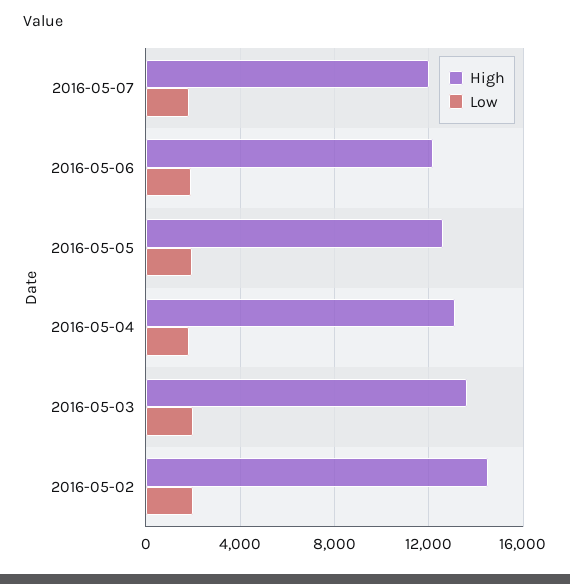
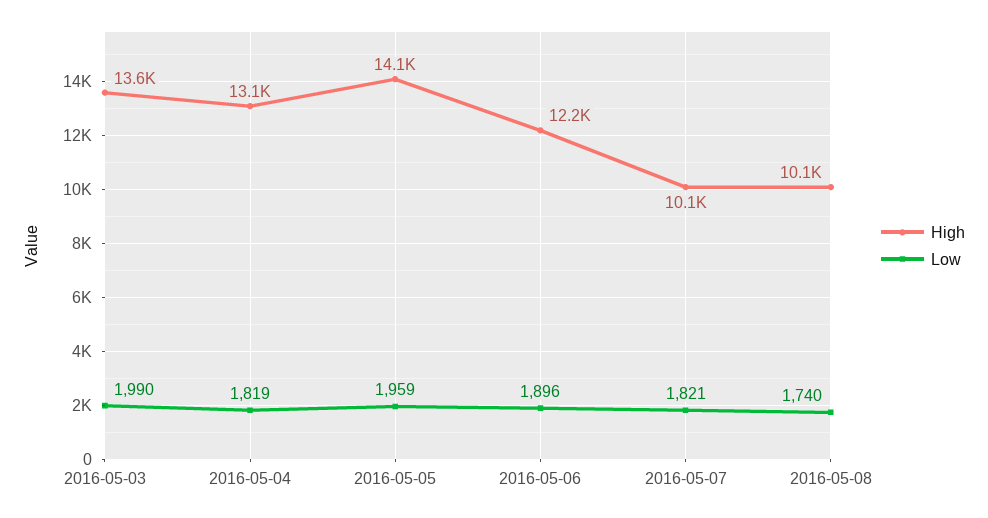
High, 2016-05-07: 12000 -> 10100
High, 2016-05-05: 12500 -> 14100
High, 2016-05-02: 14500 -> none
Low, 2016-05-02: 2000 -> none
High, 2016-05-08: none -> 10100
Low, 2016-05-08: none -> 1740

